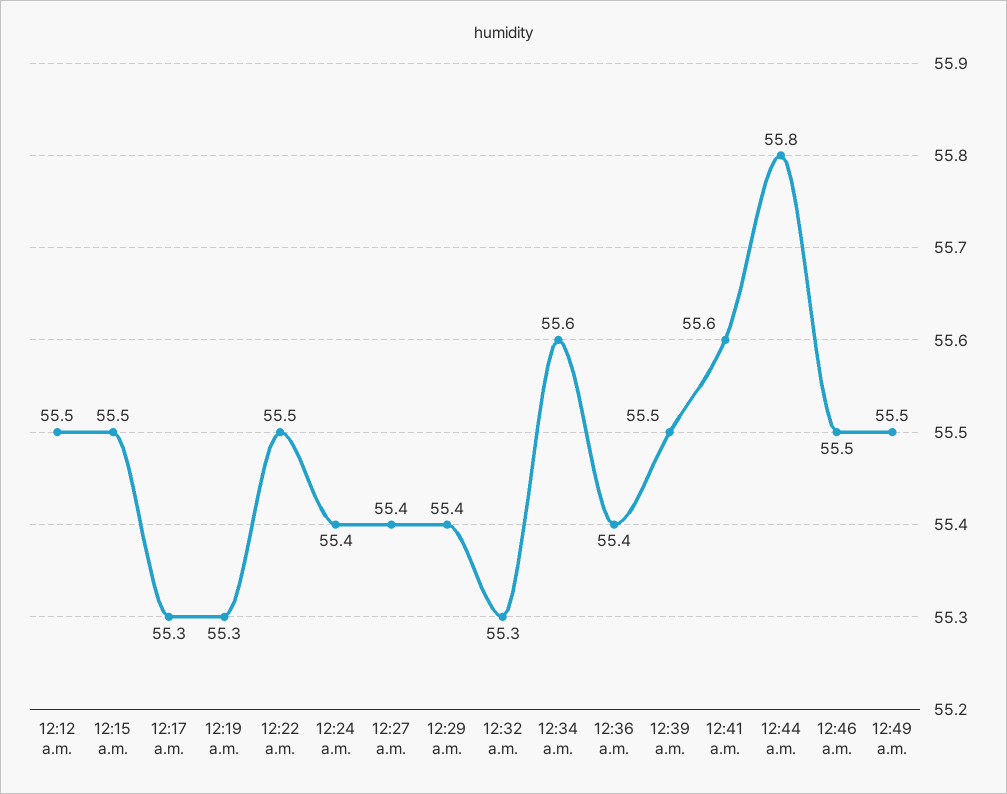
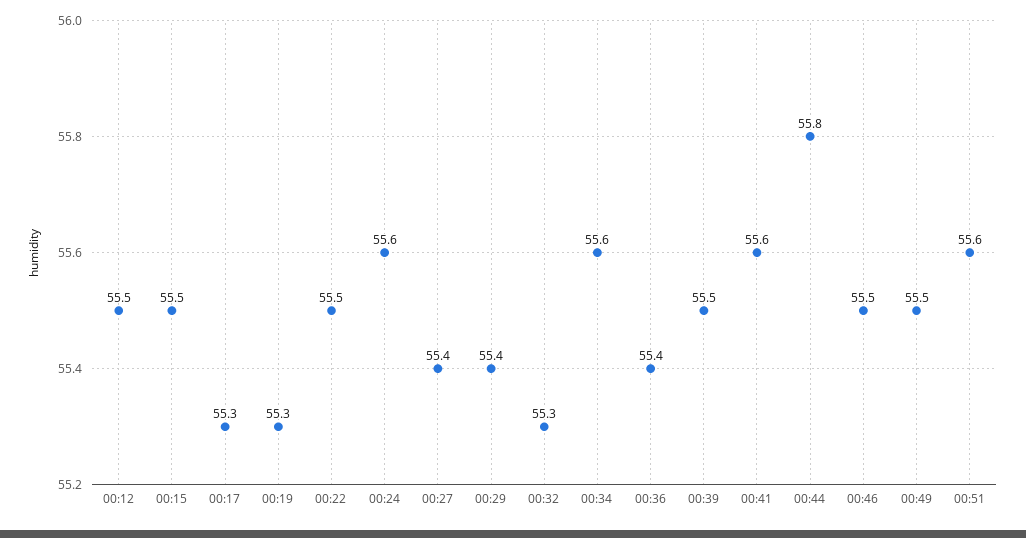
12:24 a.m.: 55.4 -> 55.6
00:51: none -> 55.6

